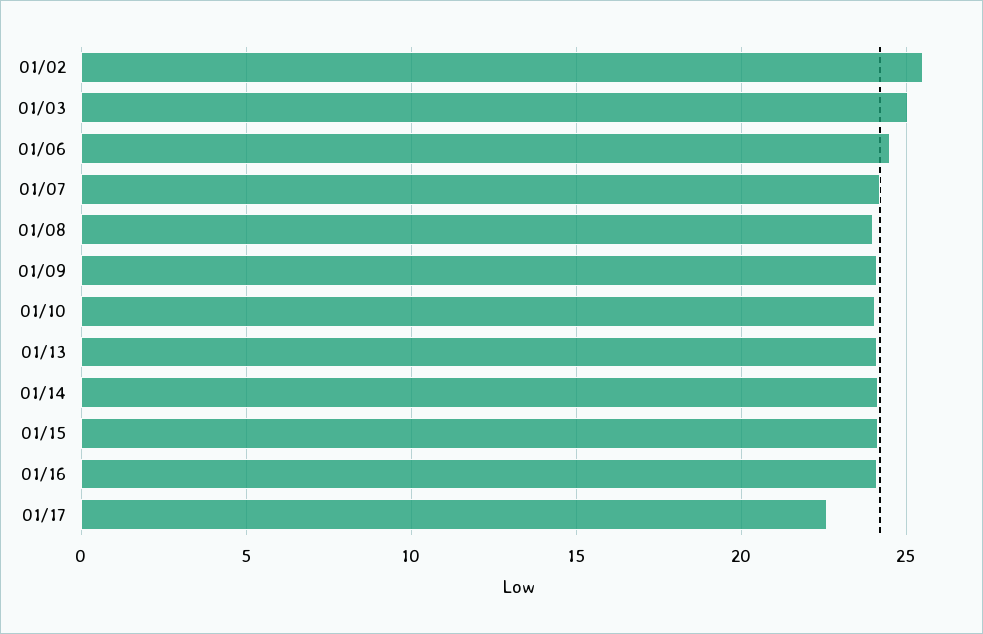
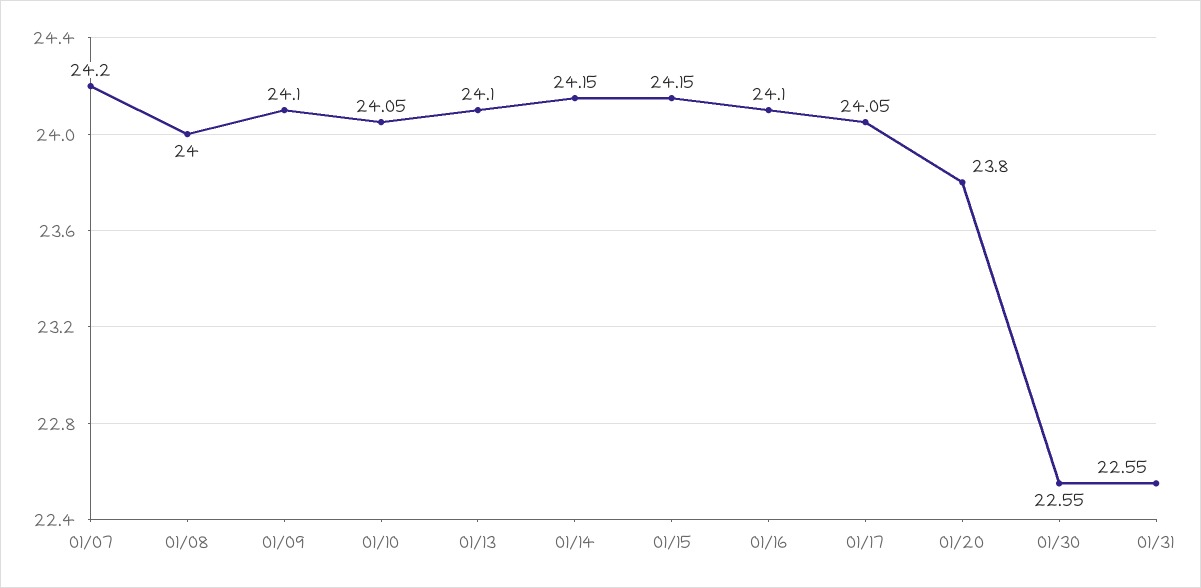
01/02: 25.5 -> none
01/03: 25 -> none
01/06: 24.5 -> none
01/17: 22.5 -> 24.05
01/20: none -> 23.8
01/30: none -> 22.55
01/31: none -> 22.55

